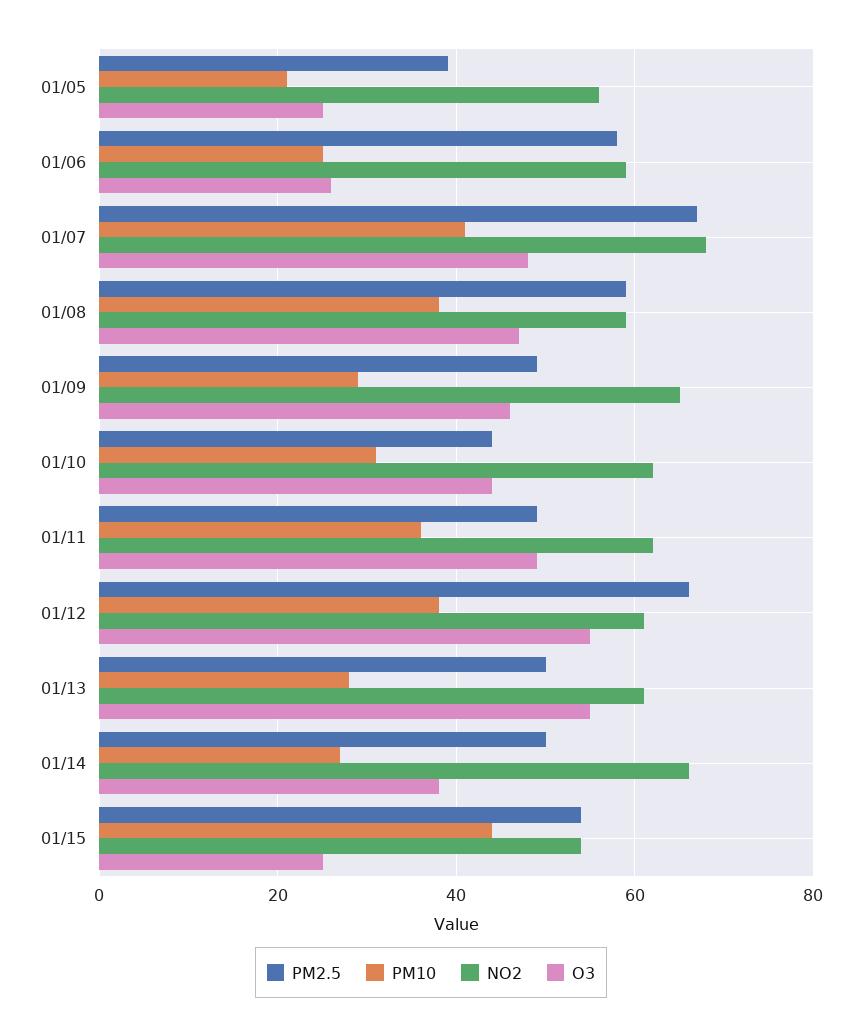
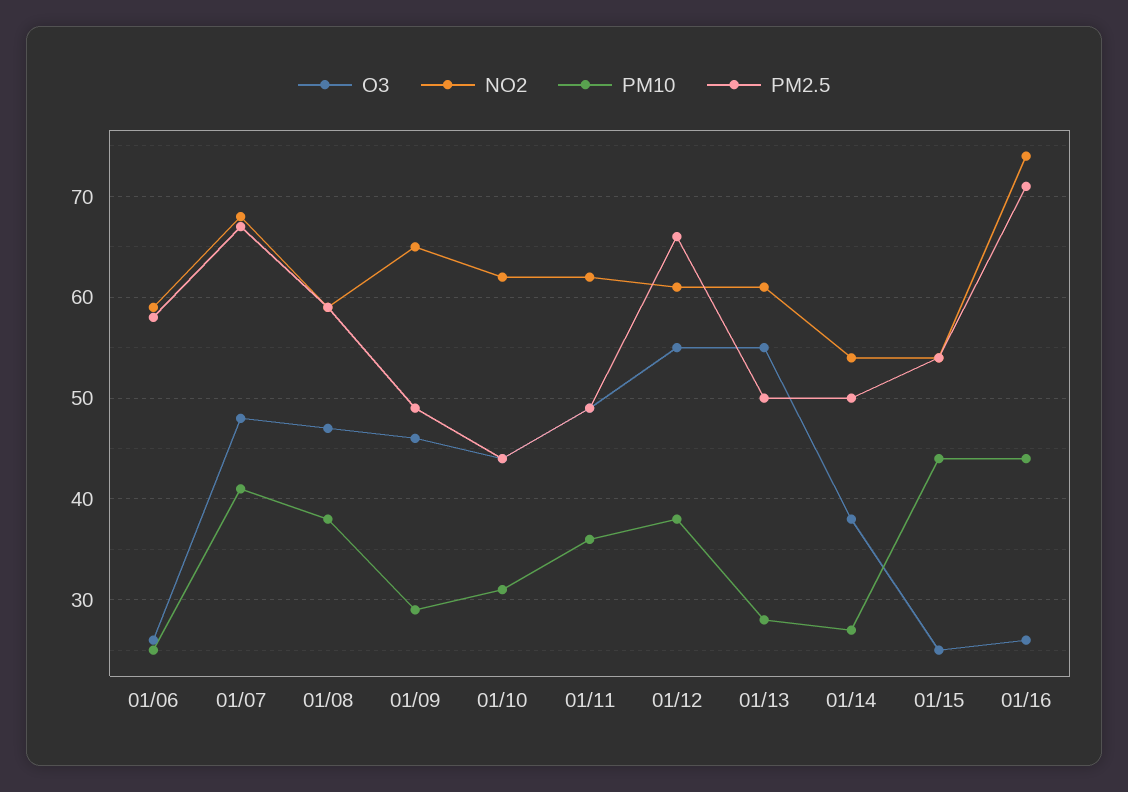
PM2.5, 01/05: 40 -> none
PM10, 01/05: 20 -> none
NO2, 01/05: 55 -> none
O3, 01/05: 25 -> none
NO2, 01/14: 65 -> 54
O3, 01/16: none -> 26
NO2, 01/16: none -> 74
PM10, 01/16: none -> 44
PM2.5, 01/16: none -> 71

